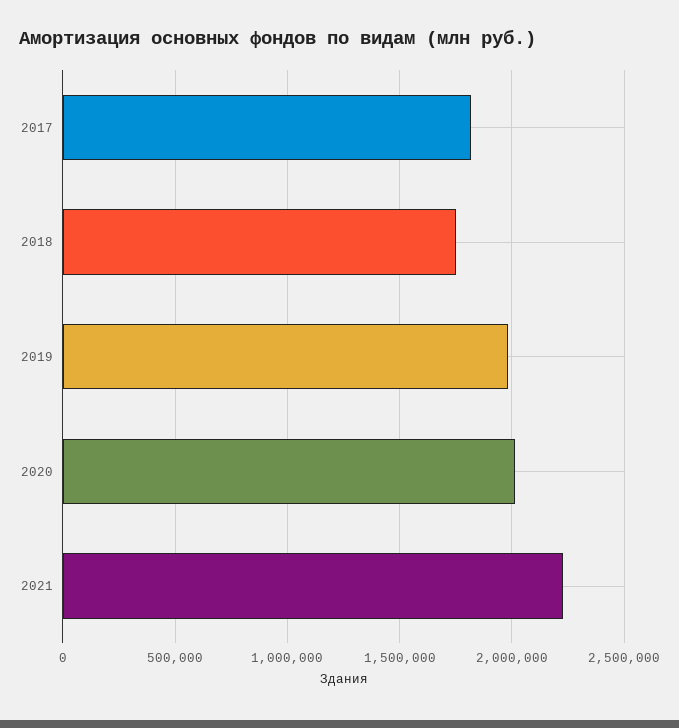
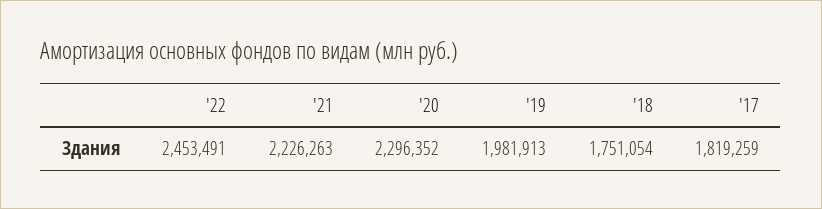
2020: 2000000 -> 2296352
'22: none -> 2453491

